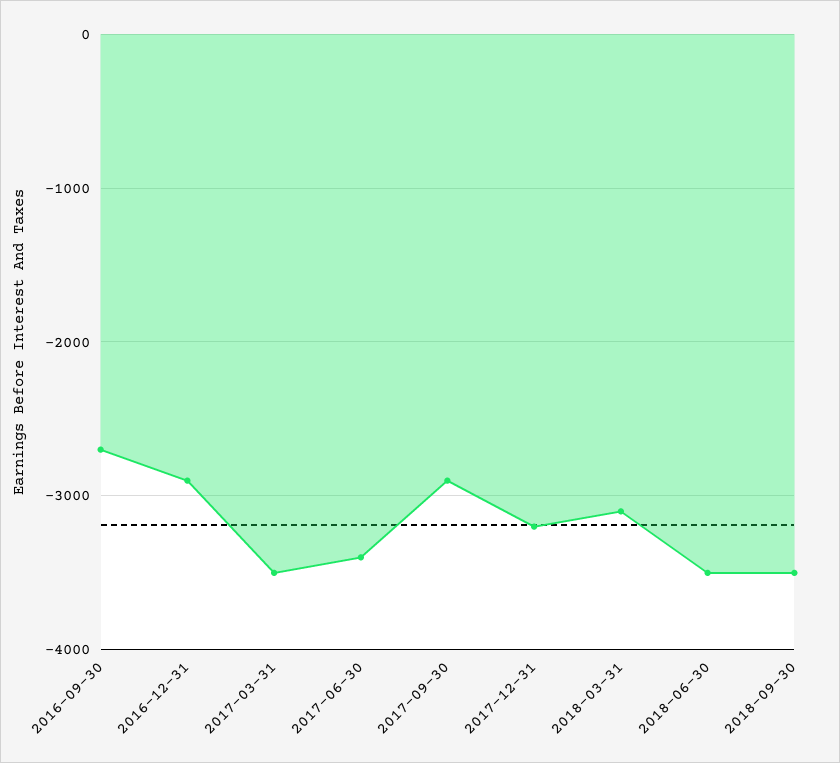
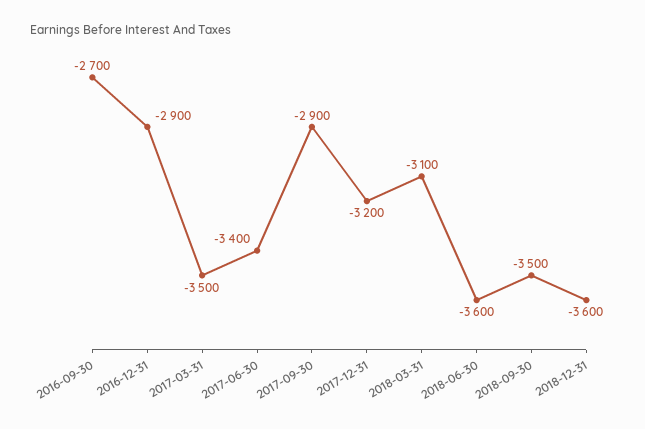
2018-06-30: -3500 -> -3600
2018-12-31: none -> -3600

